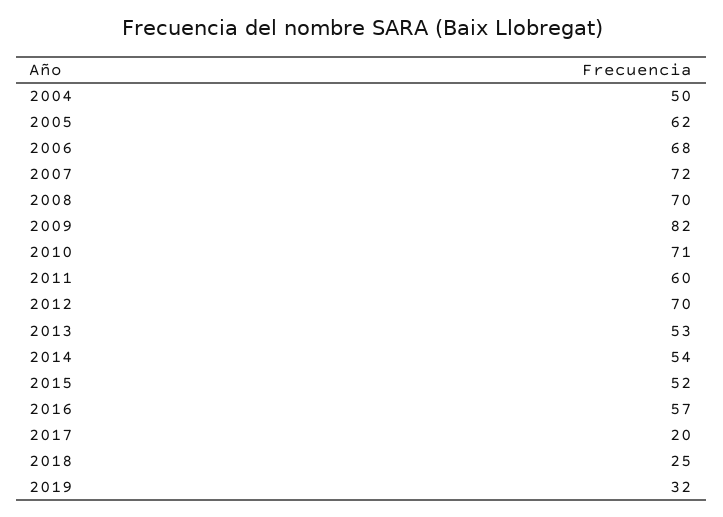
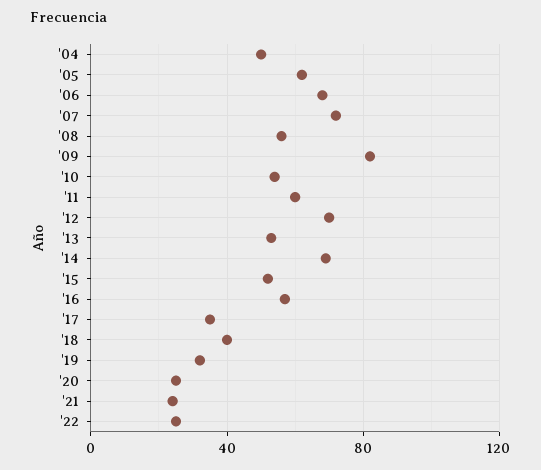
2008: 70 -> 55
2010: 71 -> 55
2014: 54 -> 70
2017: 20 -> 35
2018: 25 -> 40
'20: none -> 25
'21: none -> 25
'22: none -> 25

